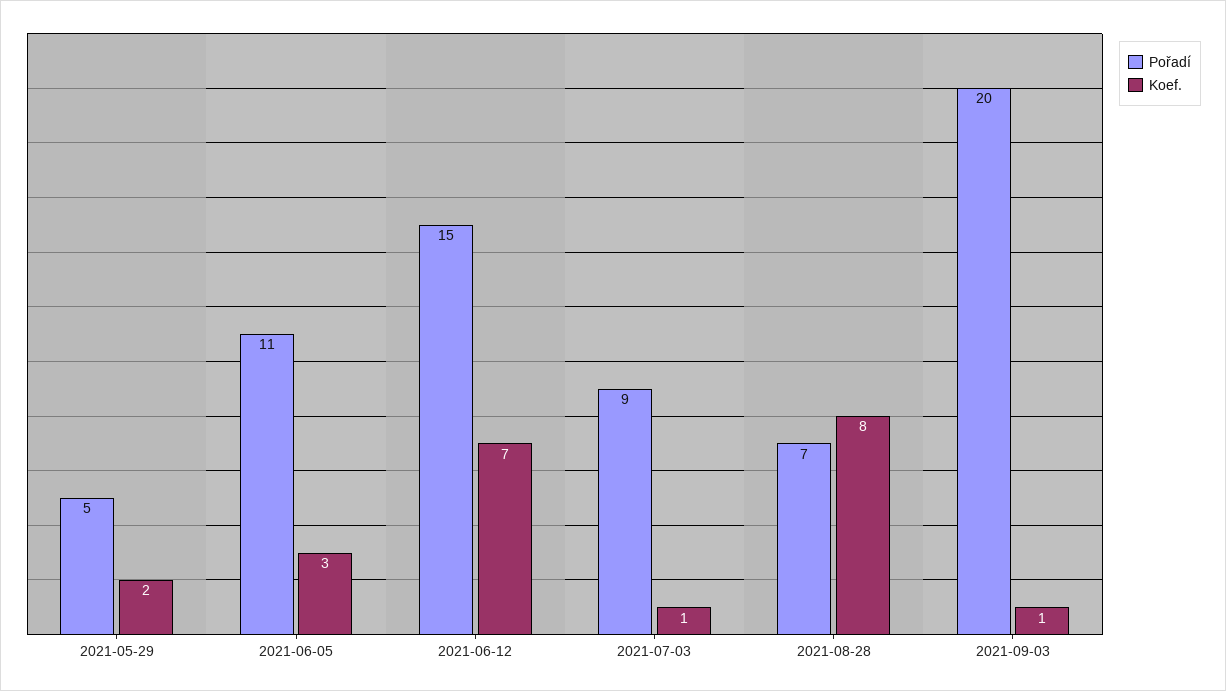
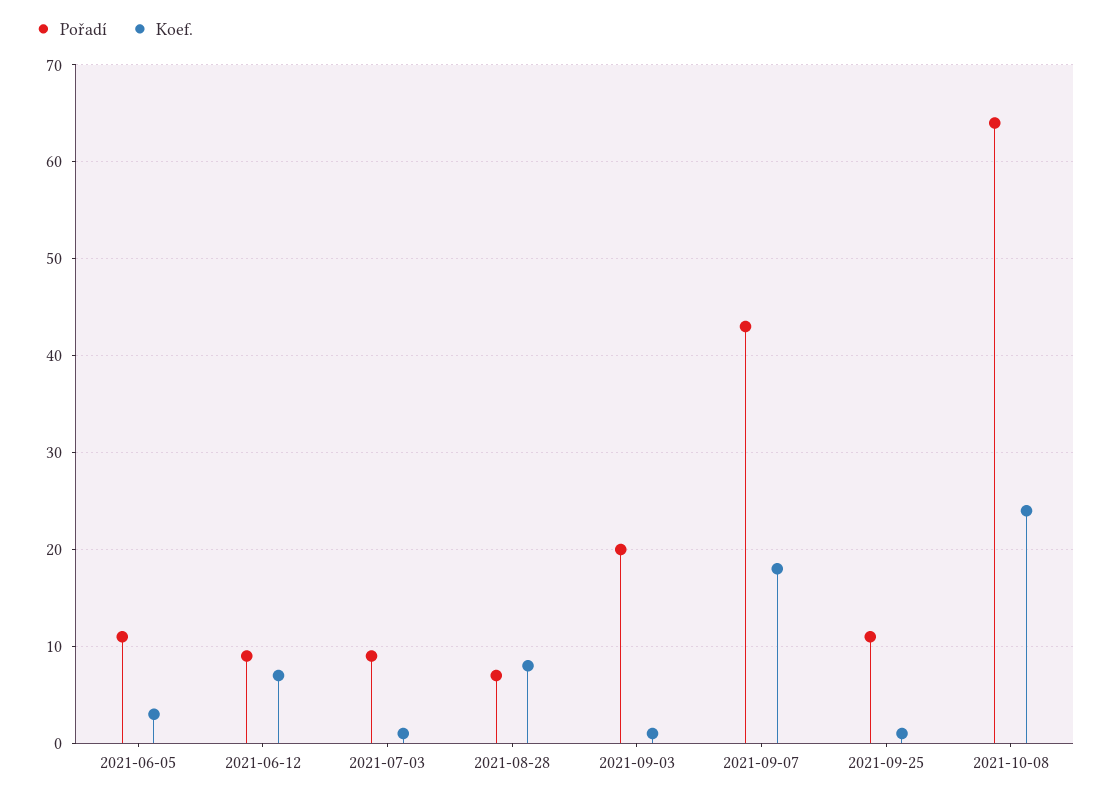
Pořadí, 2021-05-29: 5 -> none
Koef., 2021-05-29: 2 -> none
Pořadí, 2021-06-12: 15 -> 9
Pořadí, 2021-09-07: none -> 43
Koef., 2021-09-07: none -> 18
Pořadí, 2021-09-25: none -> 11
Koef., 2021-09-25: none -> 1
Pořadí, 2021-10-08: none -> 64
Koef., 2021-10-08: none -> 24

